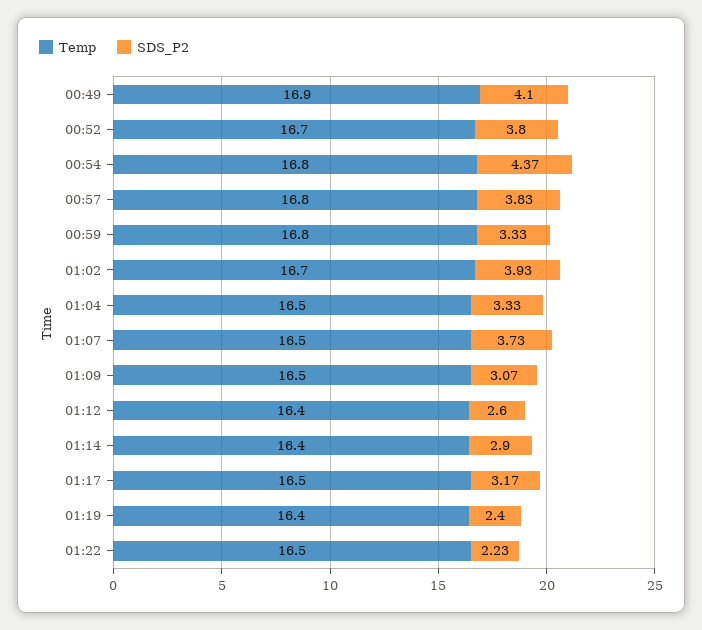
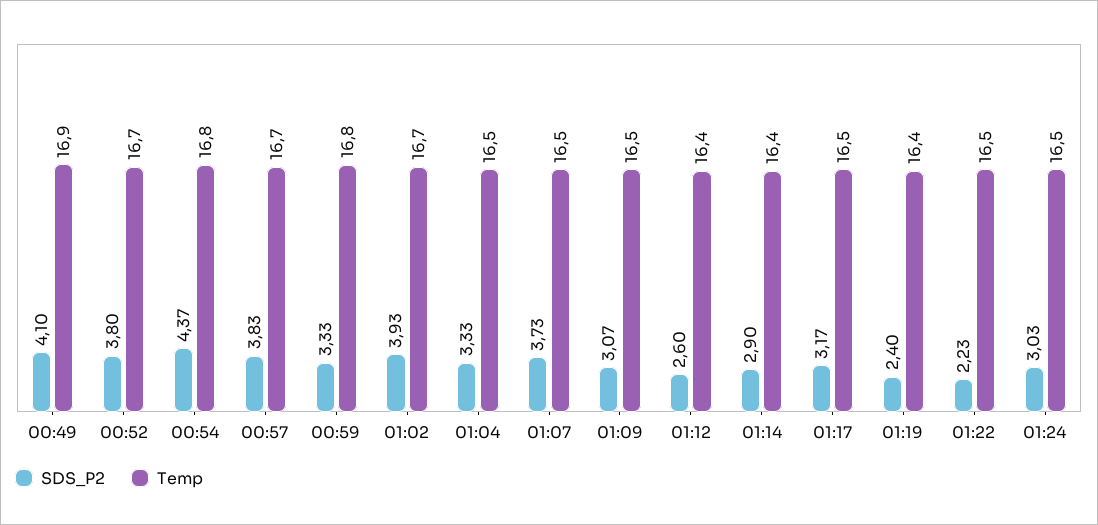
Temp, 00:57: 16.8 -> 16.7
SDS_P2, 01:24: none -> 3.03
Temp, 01:24: none -> 16.5

